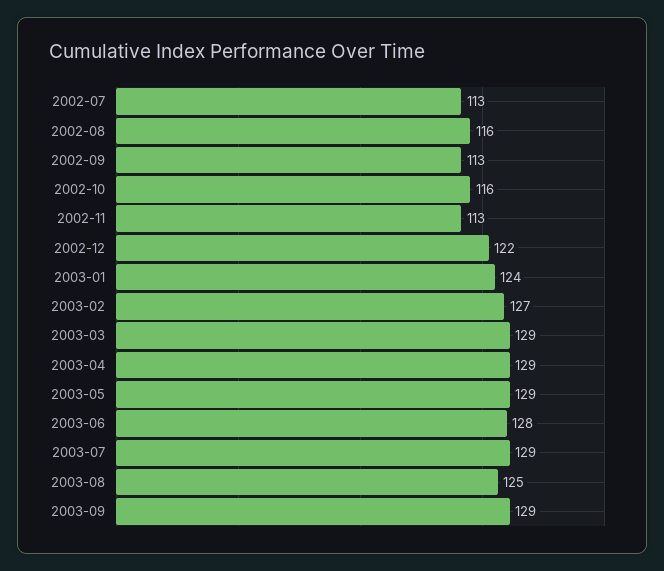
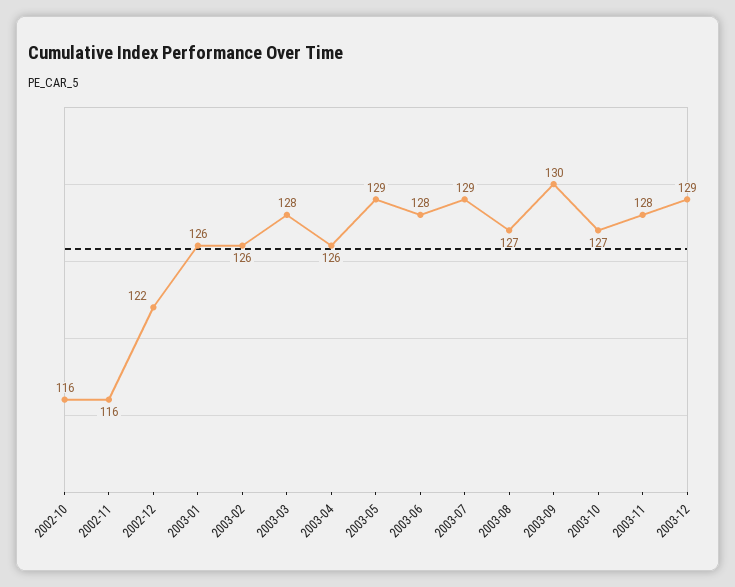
2002-07: 113 -> none
2002-08: 116 -> none
2002-09: 113 -> none
2002-11: 113 -> 116
2003-01: 124 -> 126
2003-02: 127 -> 126
2003-03: 129 -> 128
2003-04: 129 -> 126
2003-08: 125 -> 127
2003-09: 129 -> 130
2003-10: none -> 127
2003-11: none -> 128
2003-12: none -> 129

